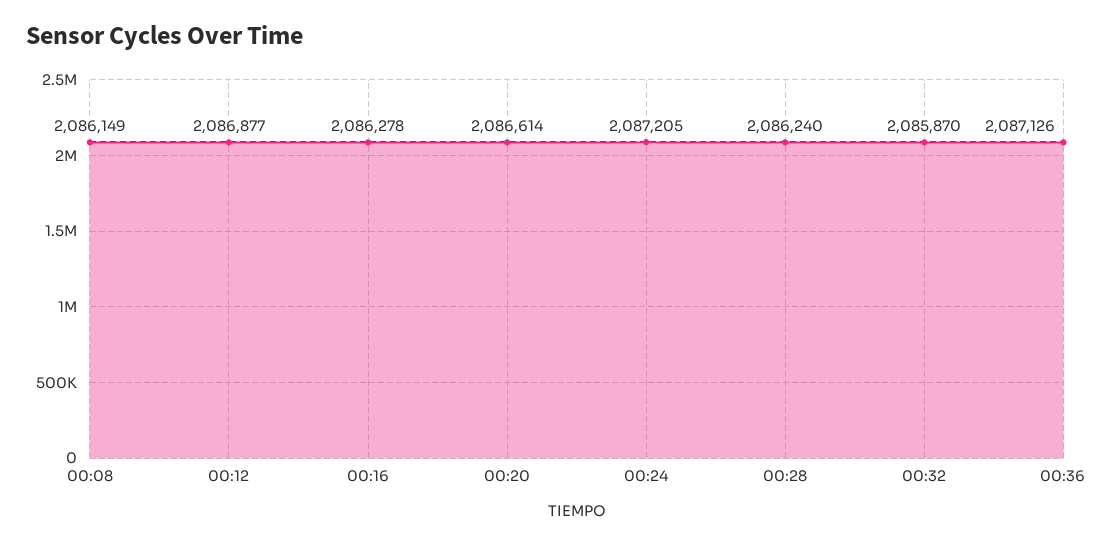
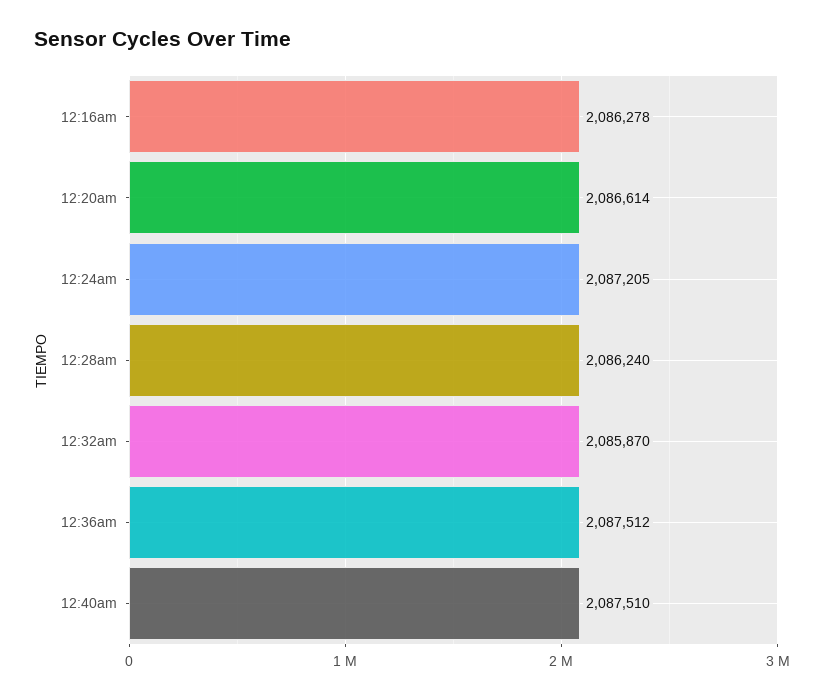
00:08: 2086149 -> none
00:12: 2086877 -> none
00:36: 2087126 -> 2087512
12:40am: none -> 2087510

